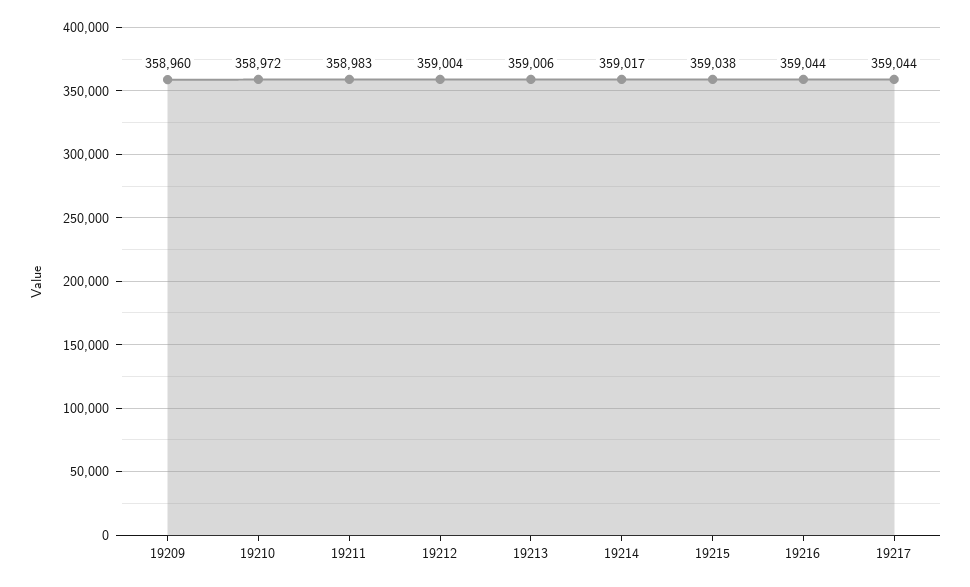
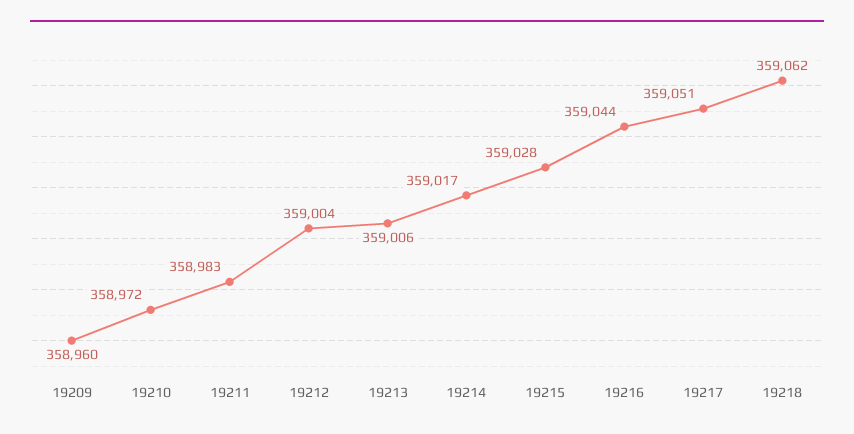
19215: 359038 -> 359028
19217: 359044 -> 359051
19218: none -> 359062

